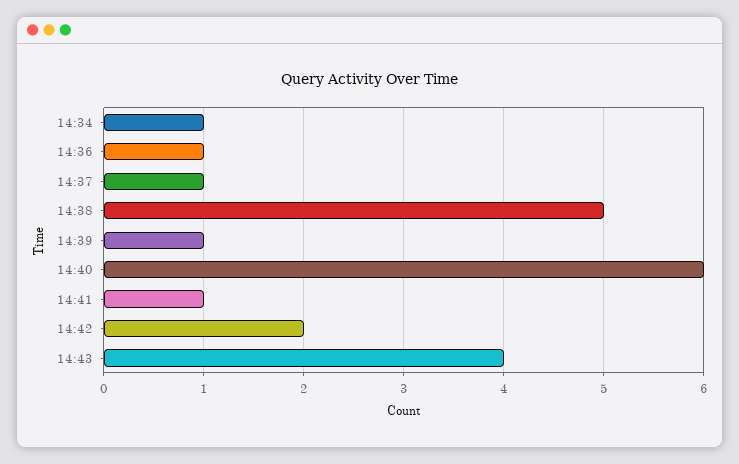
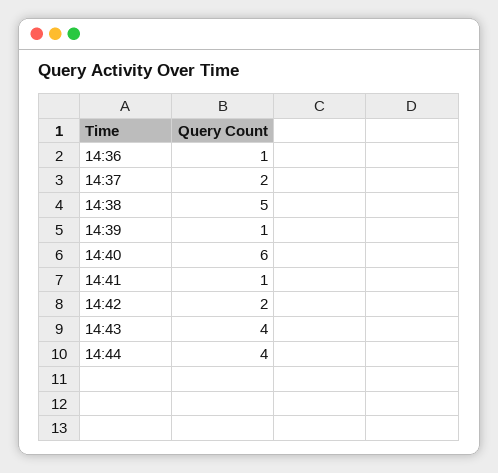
14:34: 1 -> none
14:37: 1 -> 2
14:44: none -> 4

